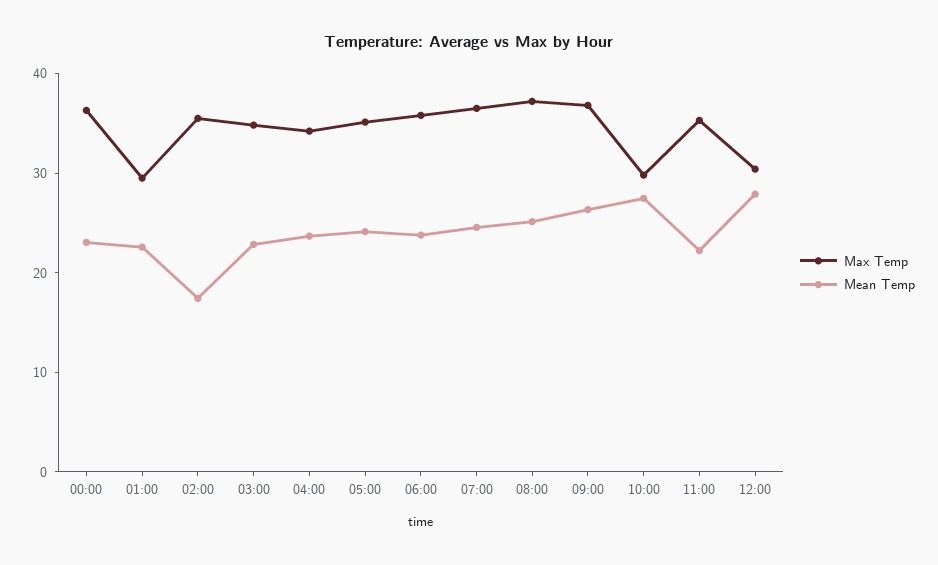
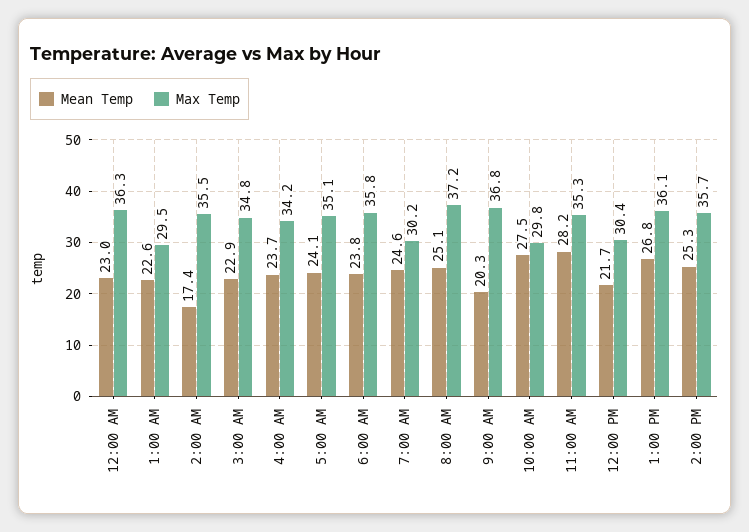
Max Temp, 07:00: 36 -> 30.2
Mean Temp, 09:00: 26 -> 20.3
Mean Temp, 11:00: 22 -> 28.2
Mean Temp, 12:00: 28 -> 21.7
Mean Temp, 1:00 PM: none -> 26.8
Max Temp, 1:00 PM: none -> 36.1
Mean Temp, 2:00 PM: none -> 25.3
Max Temp, 2:00 PM: none -> 35.7

